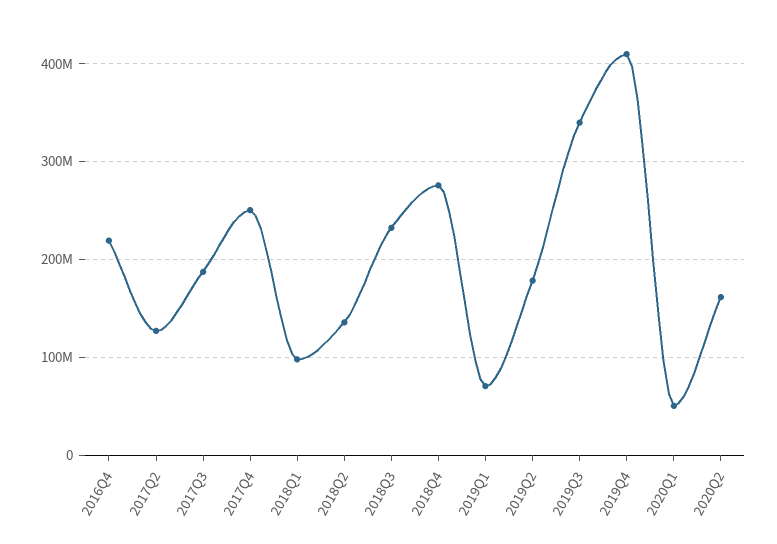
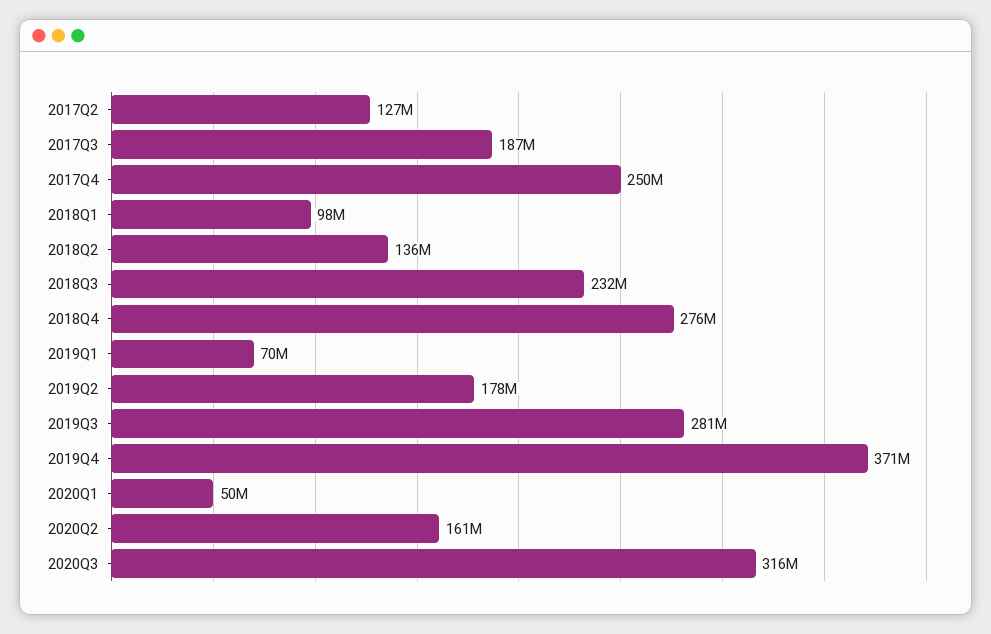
2016Q4: 220000000 -> none
2019Q3: 340000000 -> 281000000
2019Q4: 410000000 -> 371000000
2020Q3: none -> 316000000

